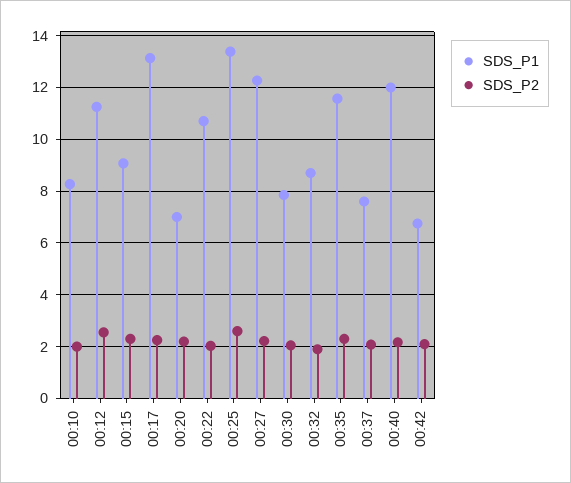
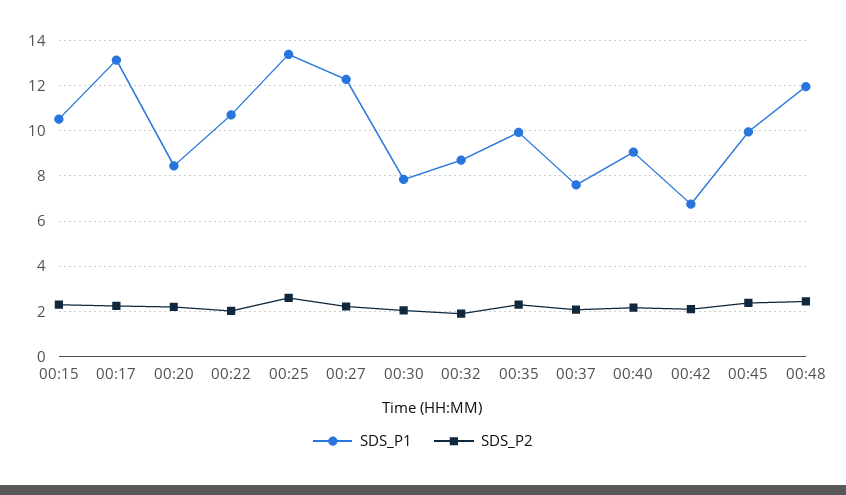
SDS_P1, 00:10: 8.25 -> none
SDS_P2, 00:10: 2 -> none
SDS_P1, 00:12: 11.25 -> none
SDS_P2, 00:12: 2.5 -> none
SDS_P1, 00:15: 9 -> 10.5
SDS_P1, 00:20: 7 -> 8.5
SDS_P1, 00:35: 11.5 -> 10
SDS_P1, 00:40: 12 -> 9
SDS_P1, 00:45: none -> 10
SDS_P2, 00:45: none -> 2.5
SDS_P1, 00:48: none -> 12
SDS_P2, 00:48: none -> 2.5

